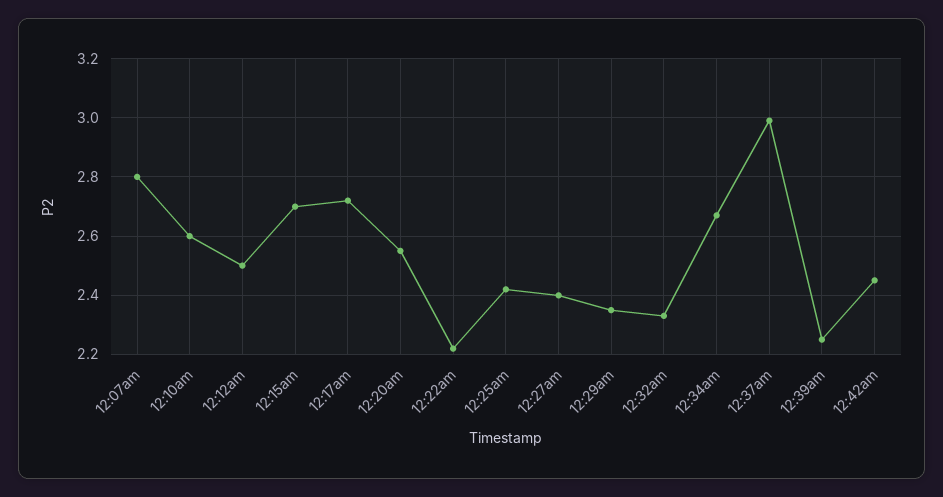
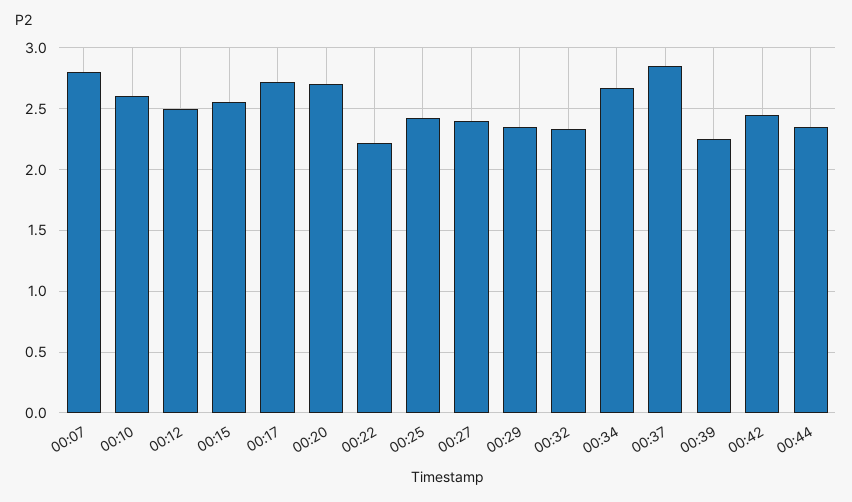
12:15am: 2.7 -> 2.55
12:20am: 2.55 -> 2.7
12:37am: 3 -> 2.85
00:44: none -> 2.35

